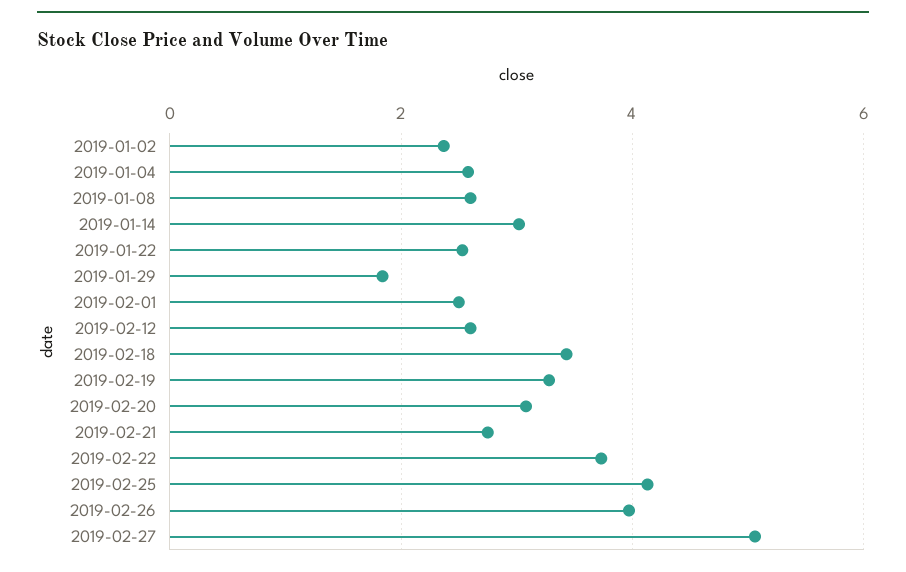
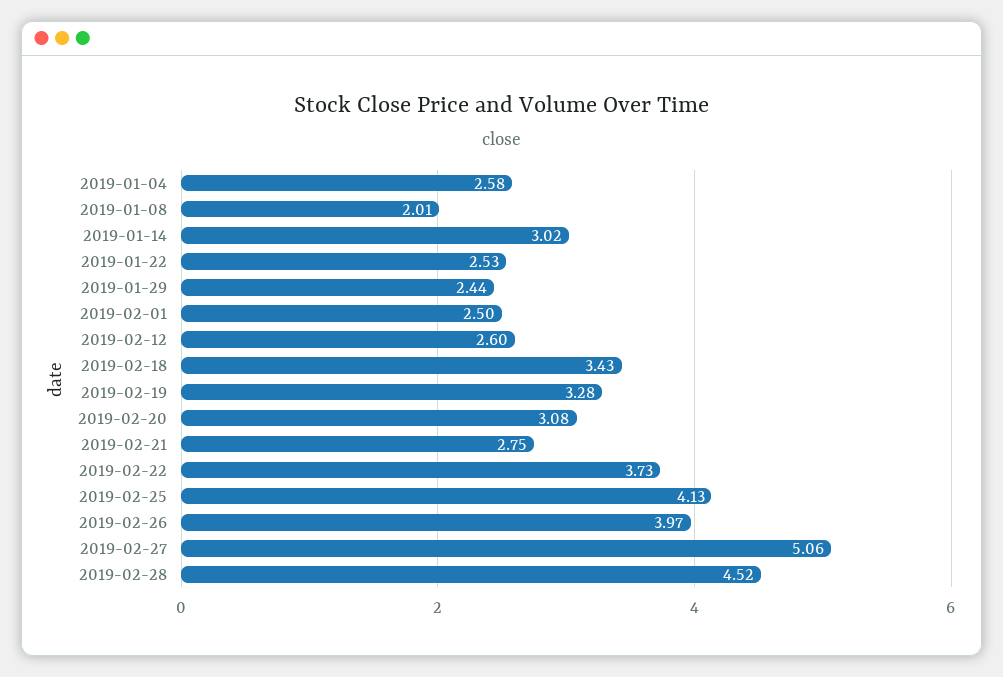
2019-01-02: 2.4 -> none
2019-01-08: 2.6 -> 2.01
2019-01-29: 1.8 -> 2.44
2019-02-28: none -> 4.52

